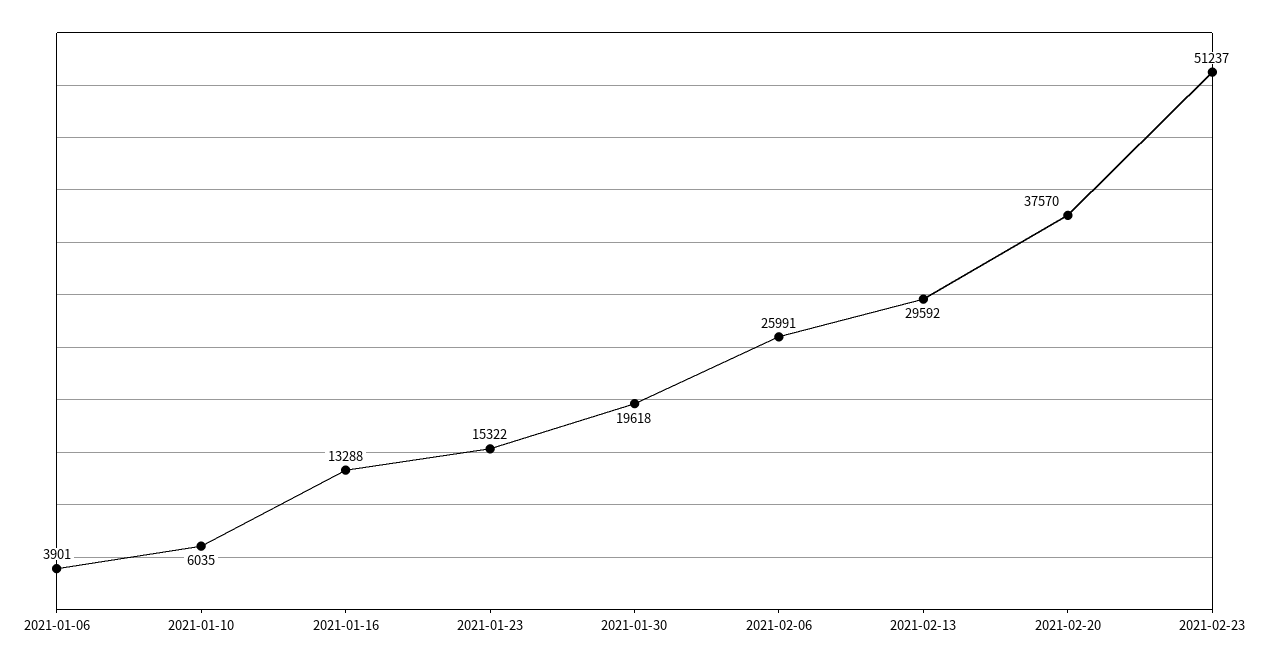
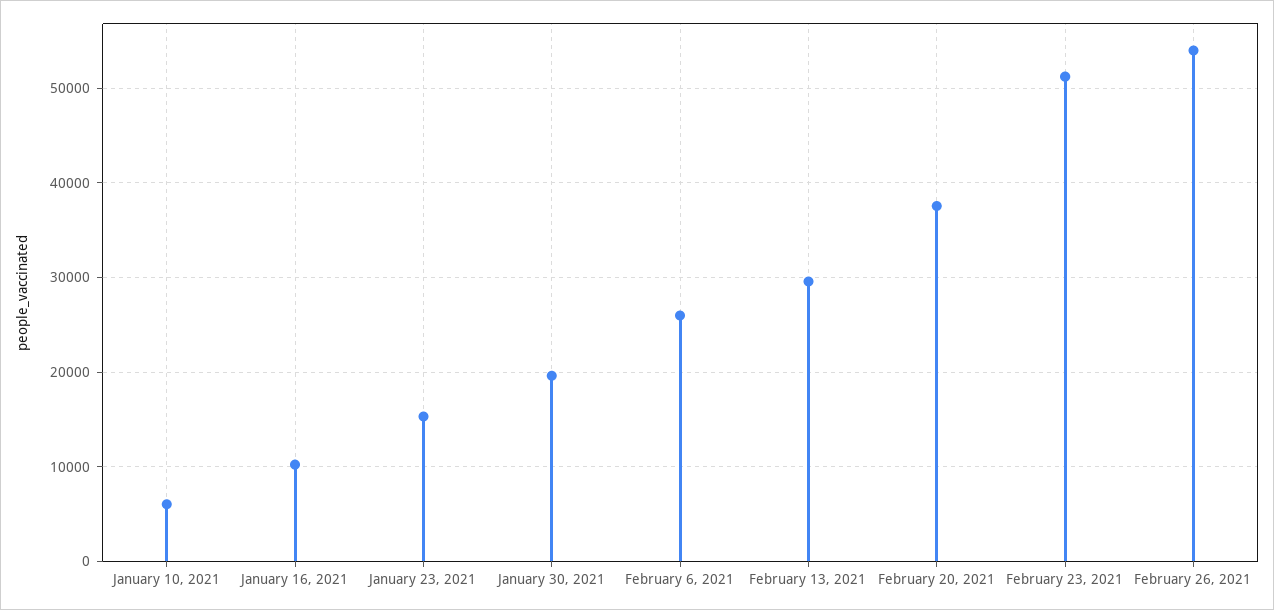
2021-01-06: 3901 -> none
2021-01-16: 13288 -> 10000
February 26, 2021: none -> 54000

